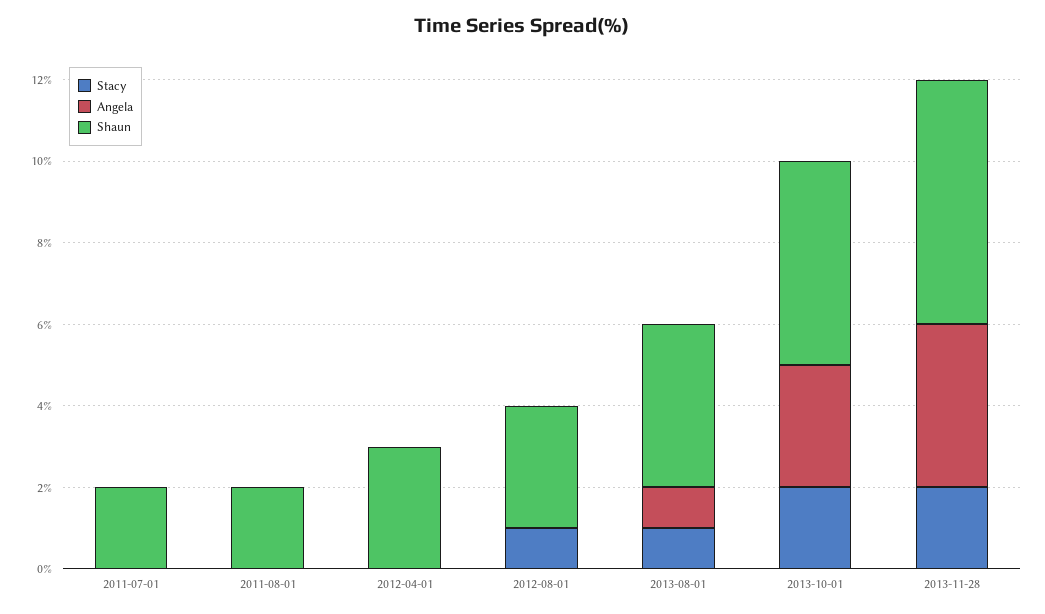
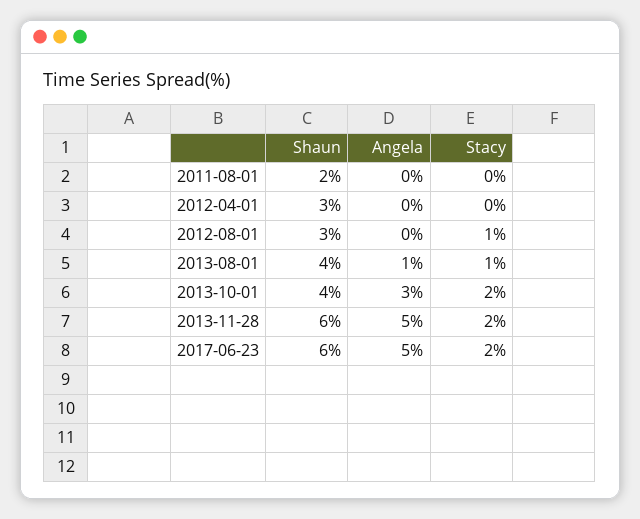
Stacy, 2011-07-01: 0 -> none
Angela, 2011-07-01: 0 -> none
Shaun, 2011-07-01: 2 -> none
Shaun, 2013-10-01: 5 -> 4
Angela, 2013-11-28: 4 -> 5
Shaun, 2017-06-23: none -> 6
Angela, 2017-06-23: none -> 5
Stacy, 2017-06-23: none -> 2

